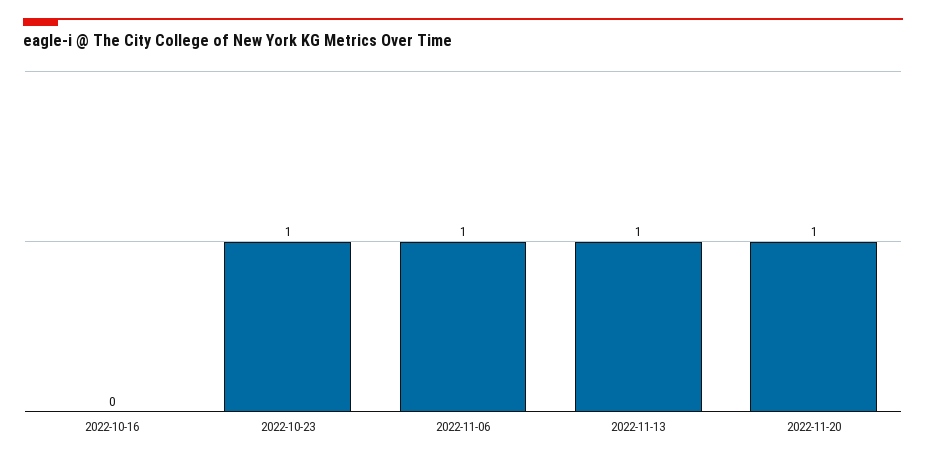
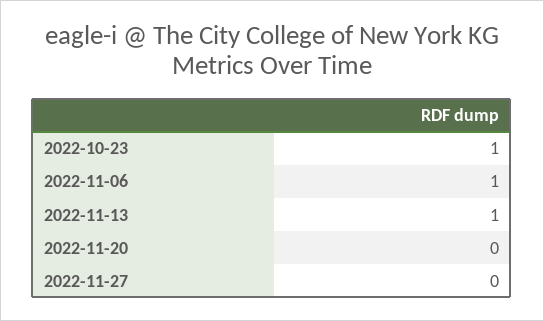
2022-10-16: 0 -> none
2022-11-20: 1 -> 0
2022-11-27: none -> 0

